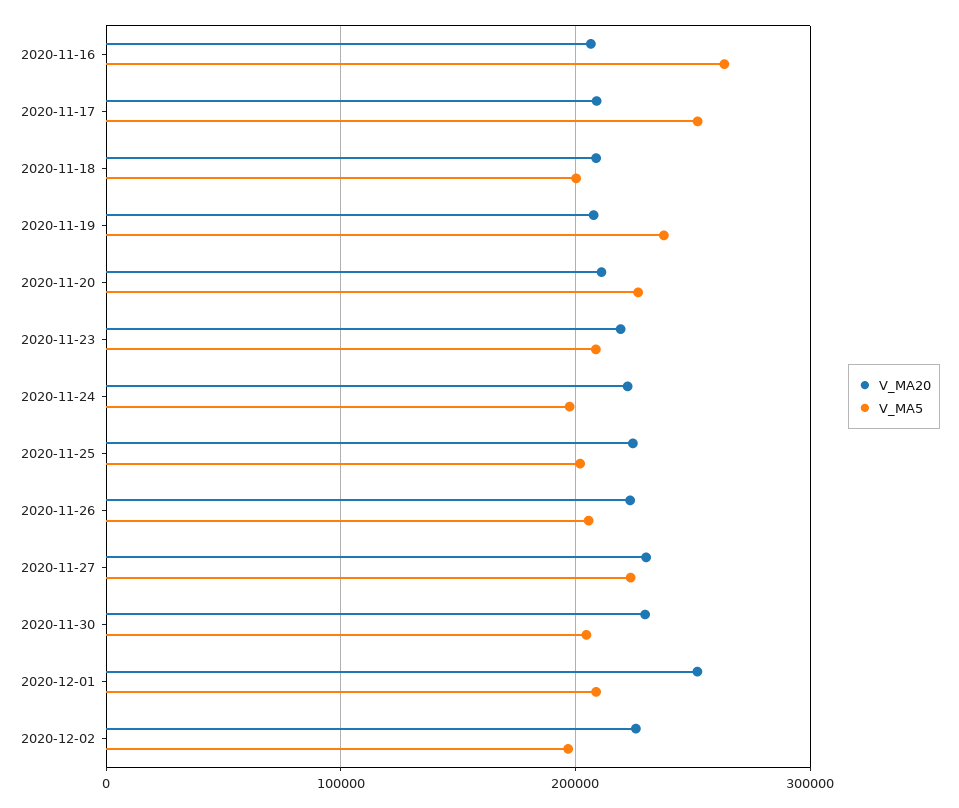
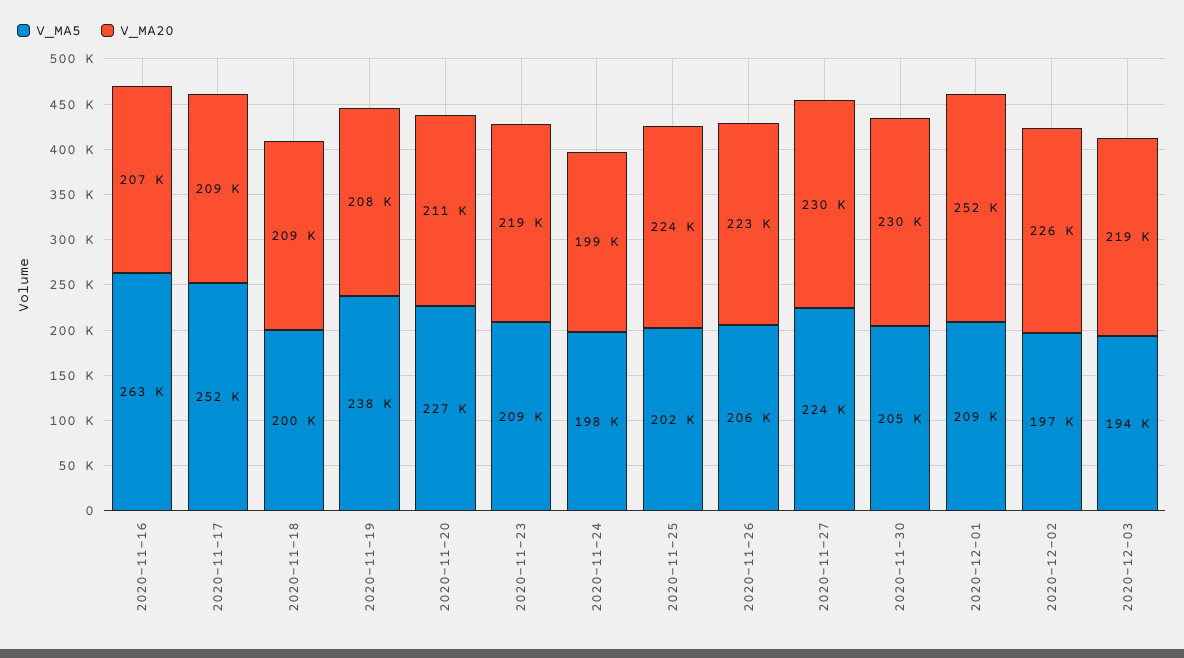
V_MA20, 2020-11-24: 220000 -> 199000
V_MA5, 2020-12-03: none -> 194000
V_MA20, 2020-12-03: none -> 219000

